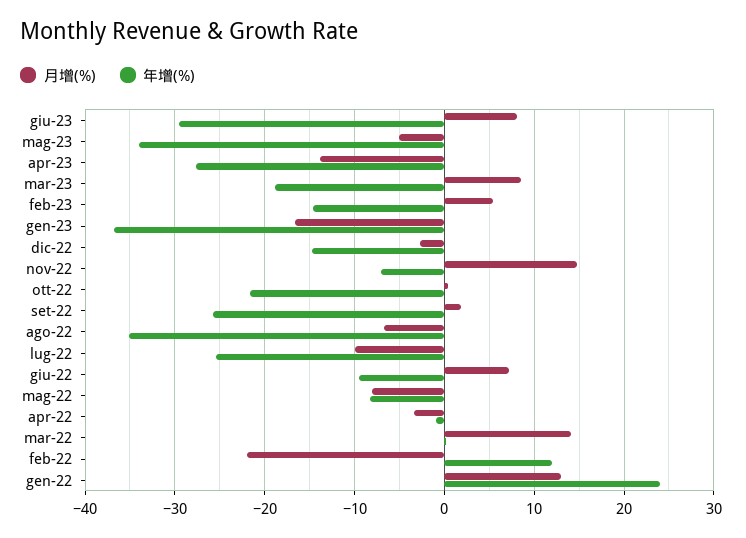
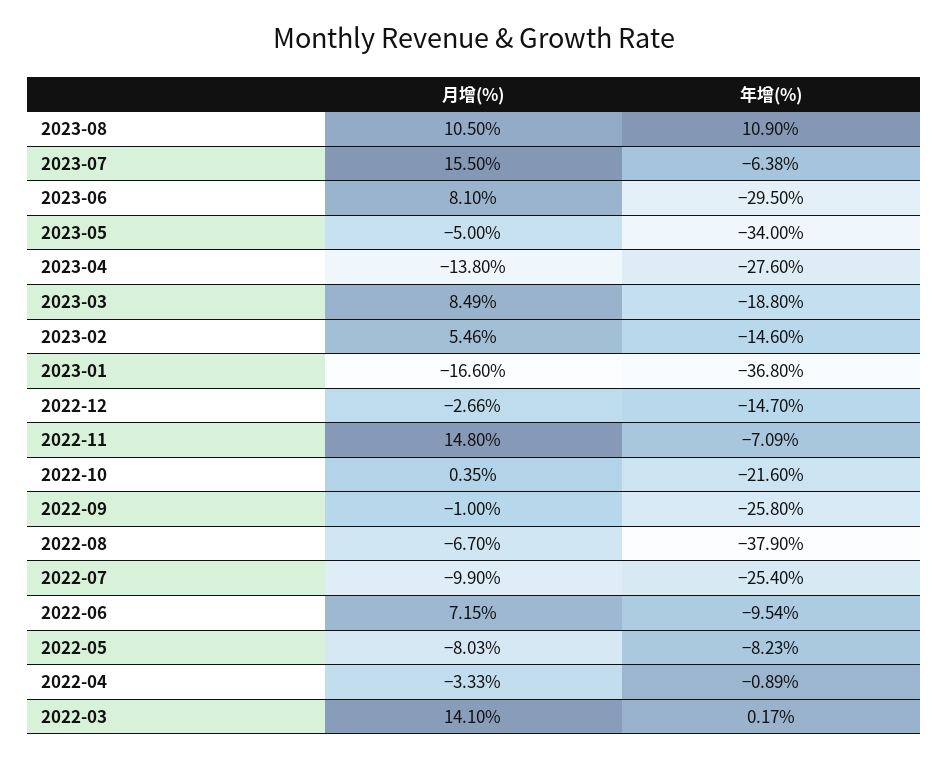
月增(%), set-22: 2 -> -1
年增(%), ago-22: -35 -> -37.9
月增(%), feb-22: -22 -> none
年增(%), feb-22: 12 -> none
月增(%), gen-22: 13 -> none
年增(%), gen-22: 24 -> none
月增(%), 2023-08: none -> 10.5
年增(%), 2023-08: none -> 10.9
月增(%), 2023-07: none -> 15.5
年增(%), 2023-07: none -> -6.38

